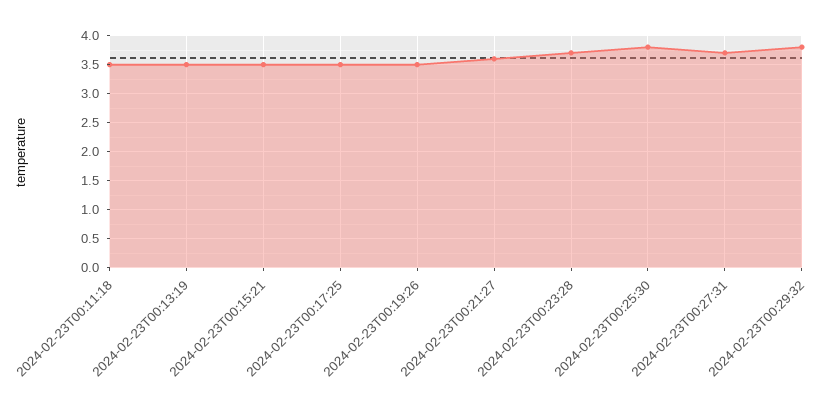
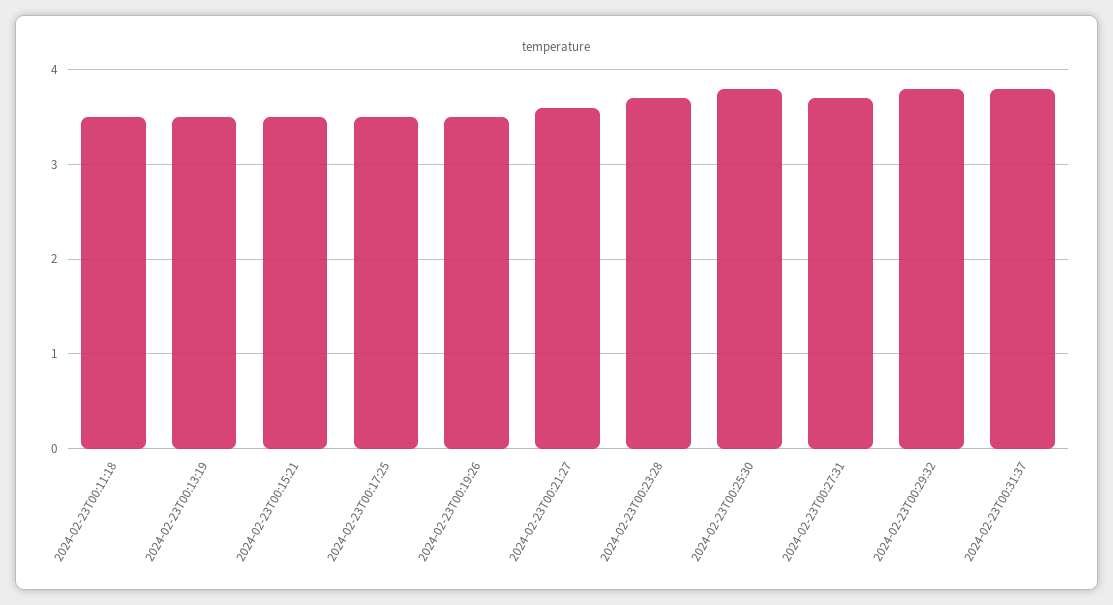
2024-02-23T00:31:37: none -> 3.8

